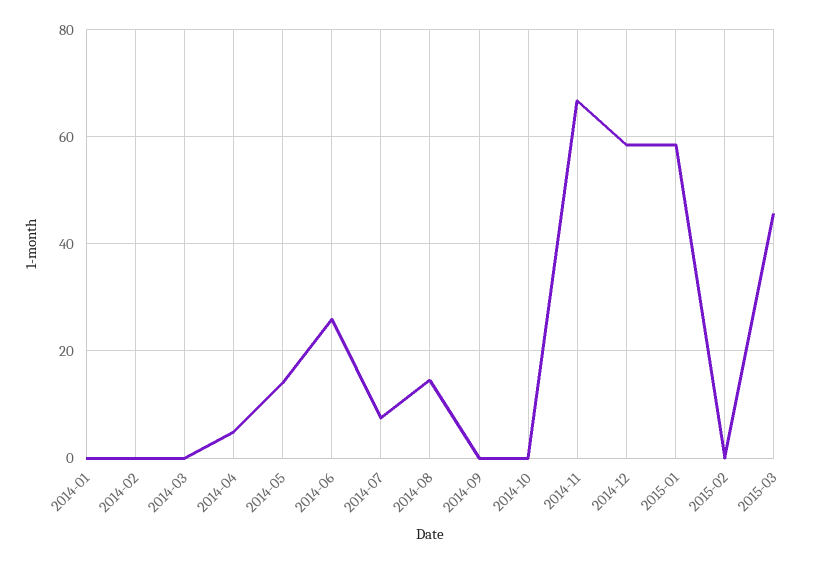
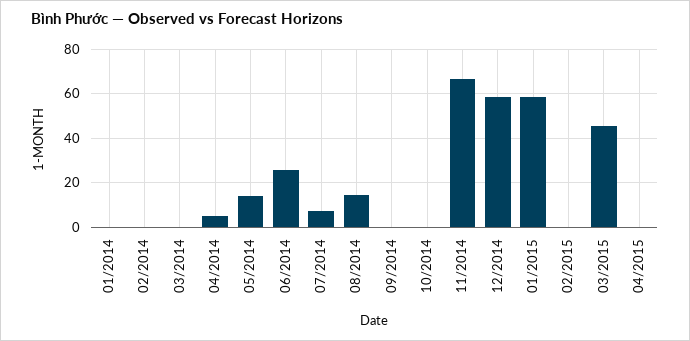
04/2015: none -> 0

